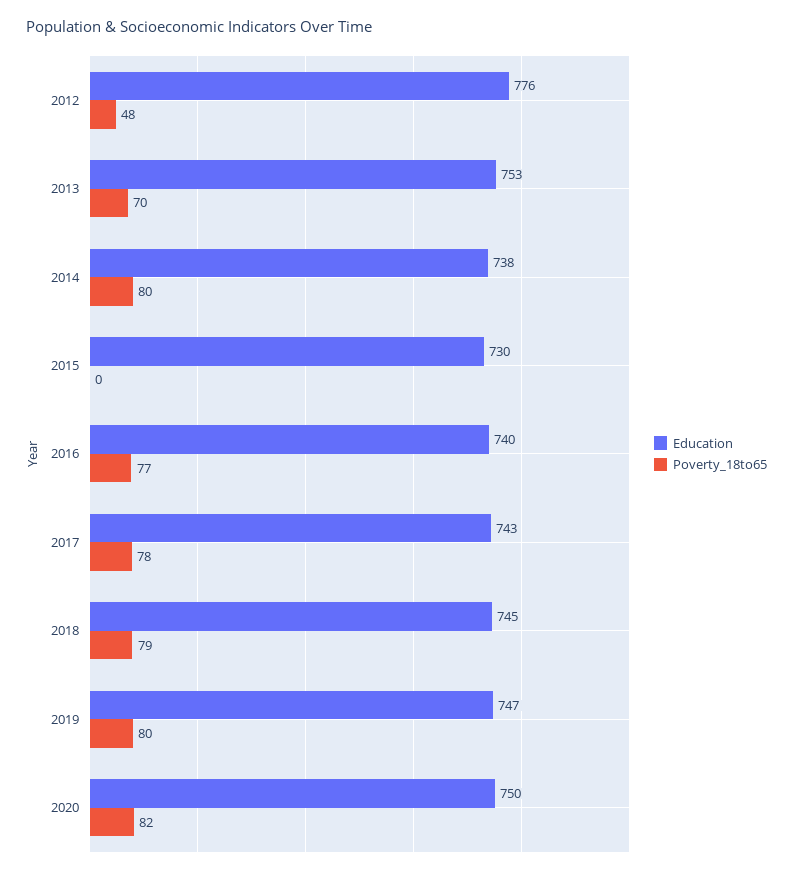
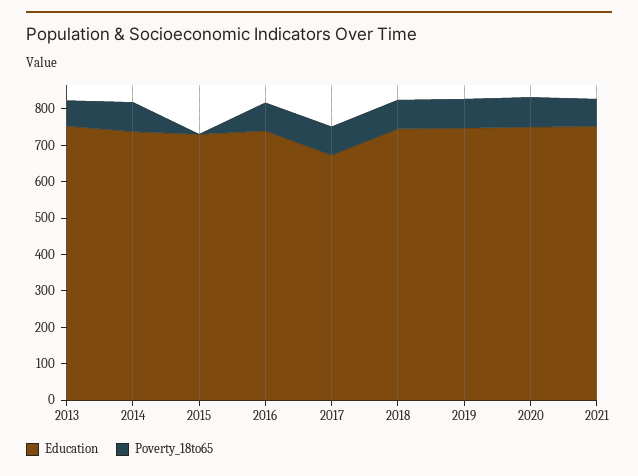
Education, 2012: 776 -> none
Poverty_18to65, 2012: 48 -> none
Education, 2017: 743 -> 675
Education, 2021: none -> 750
Poverty_18to65, 2021: none -> 75

